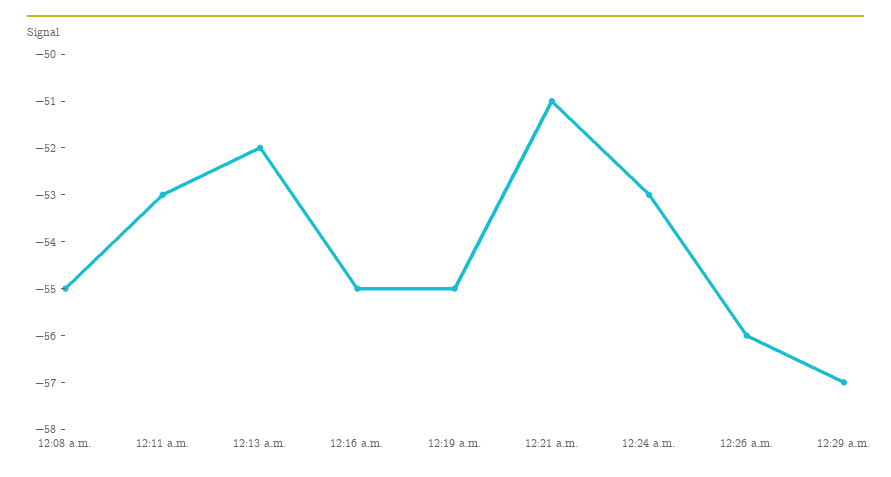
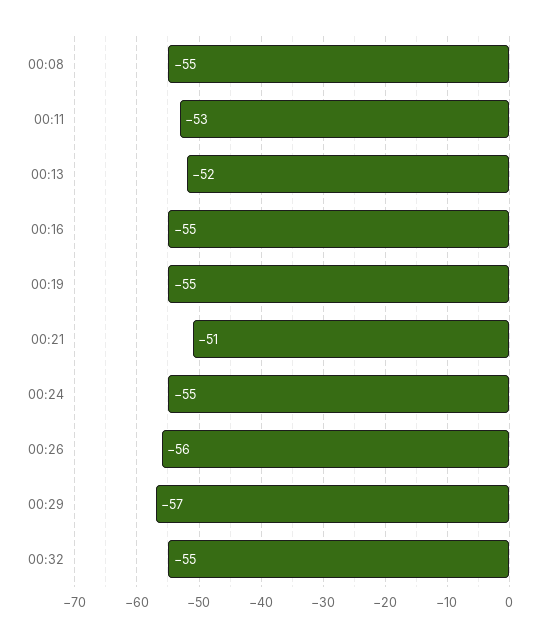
12:24 a.m.: -53 -> -55
00:32: none -> -55

